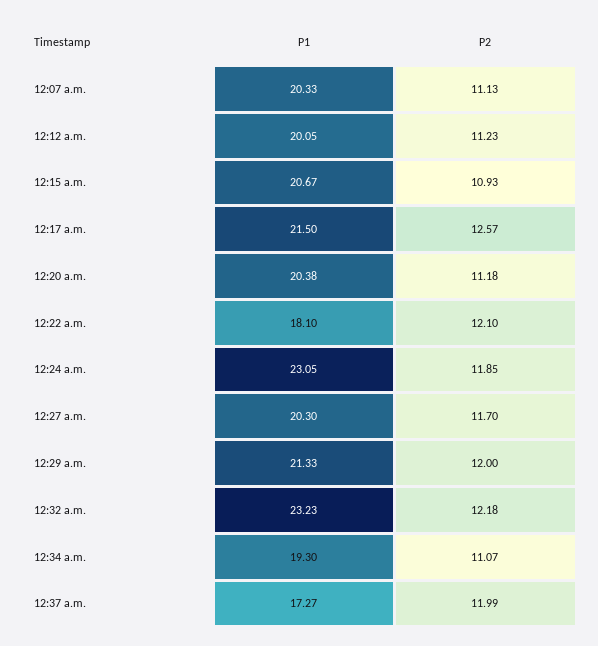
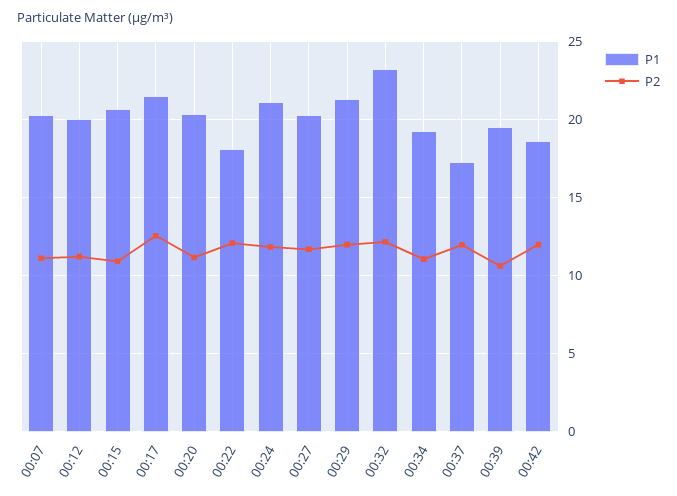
P1, 12:24 a.m.: 23.05 -> 21
P1, 00:39: none -> 19.5
P2, 00:39: none -> 10.5
P1, 00:42: none -> 18.5
P2, 00:42: none -> 12

